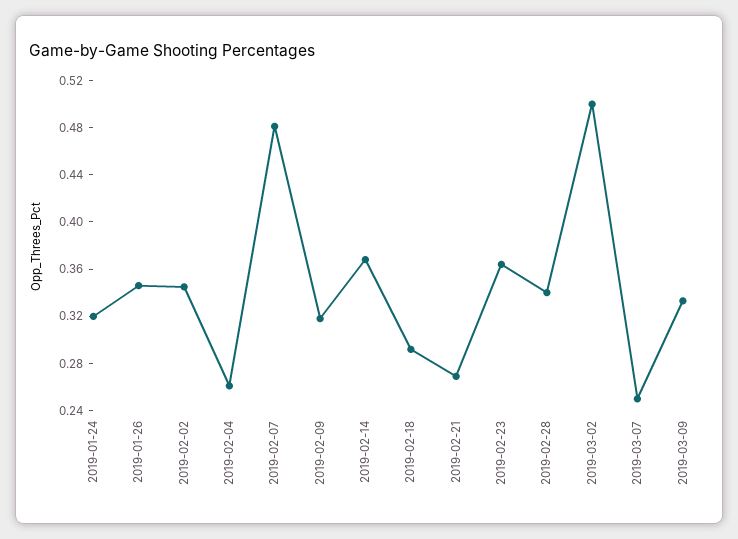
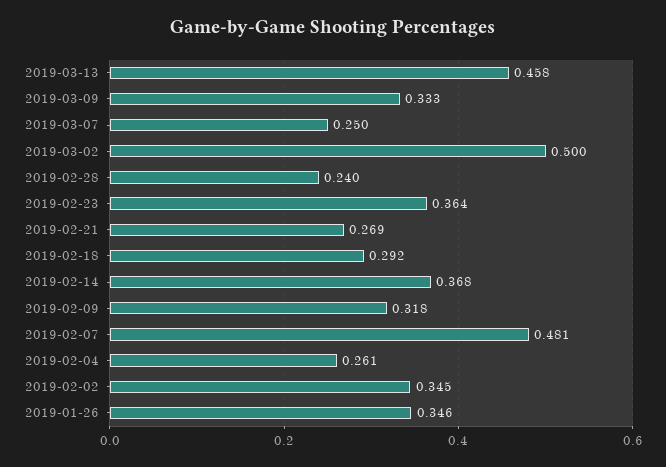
2019-01-24: 0.32 -> none
2019-02-28: 0.34 -> 0.24
2019-03-13: none -> 0.458

